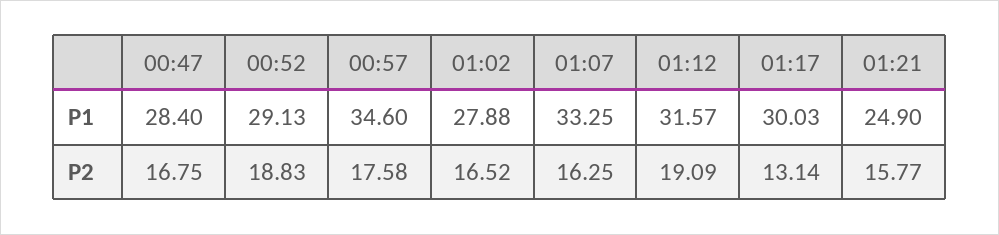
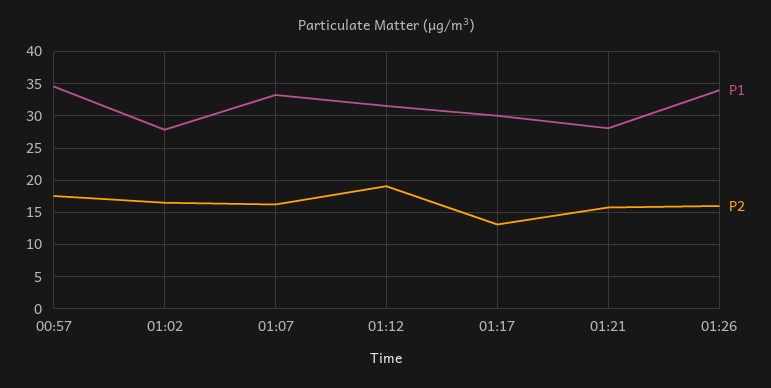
P1, 00:47: 28.4 -> none
P1, 00:52: 29.13 -> none
P1, 01:21: 24.9 -> 28
P2, 00:47: 16.75 -> none
P2, 00:52: 18.83 -> none
P1, 01:26: none -> 34
P2, 01:26: none -> 16

